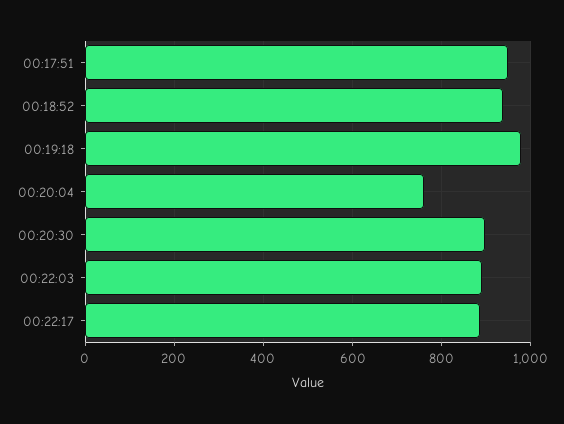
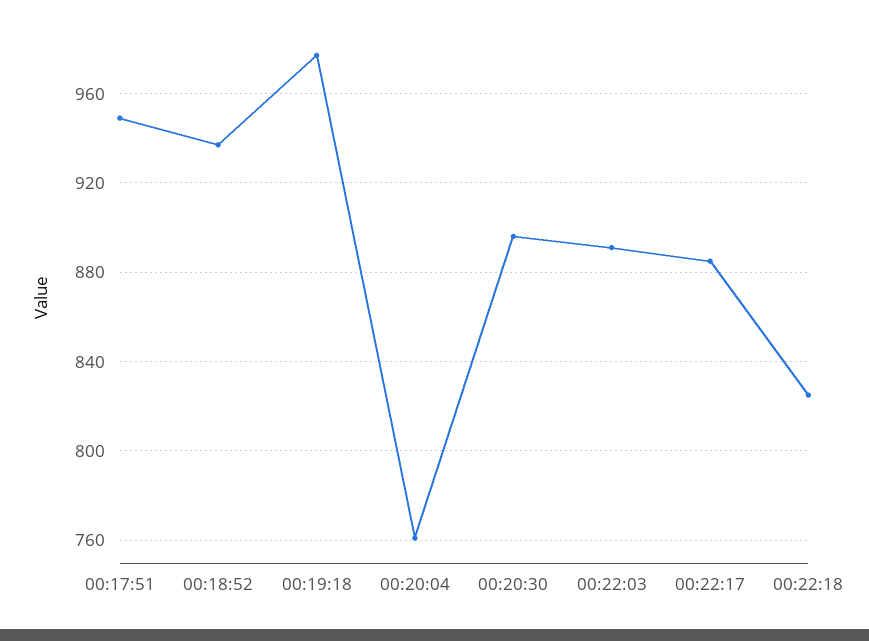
00:22:18: none -> 825

